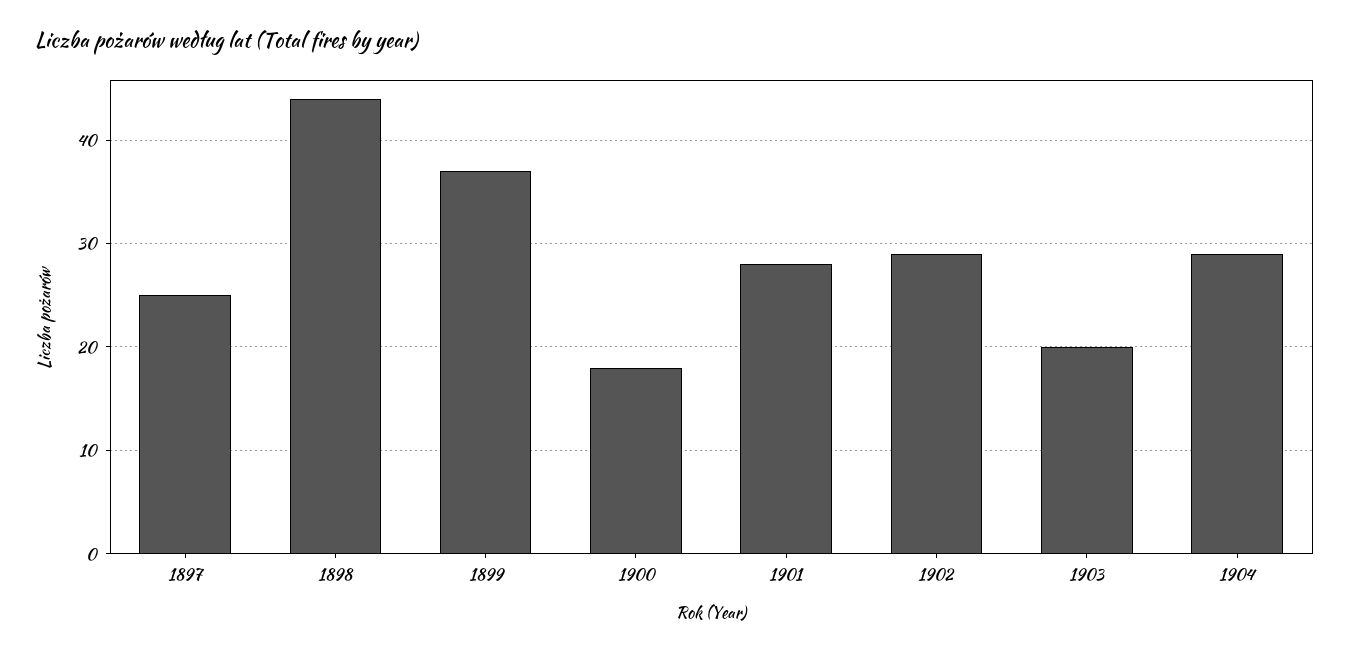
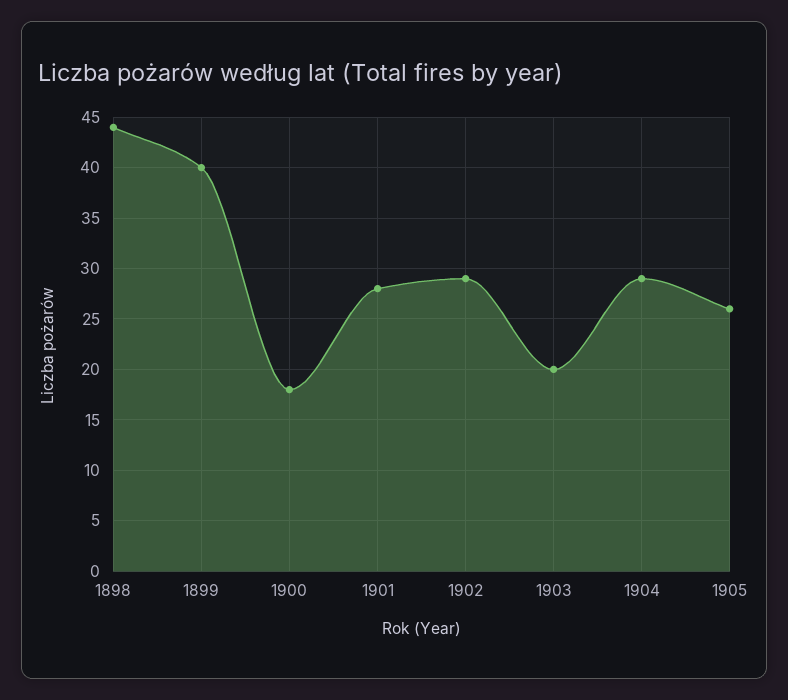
1897: 25 -> none
1899: 37 -> 40
1905: none -> 26

